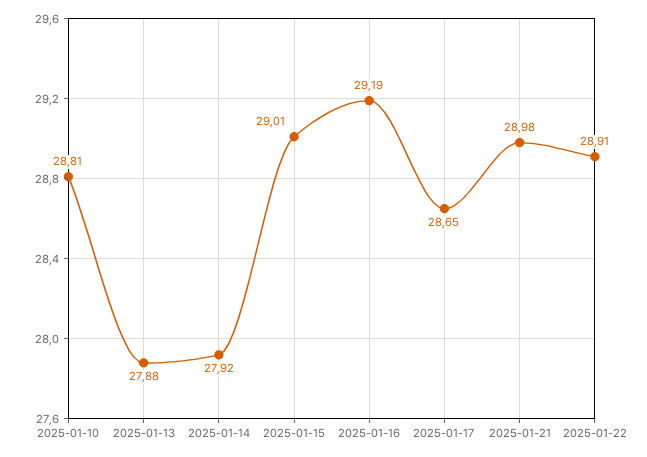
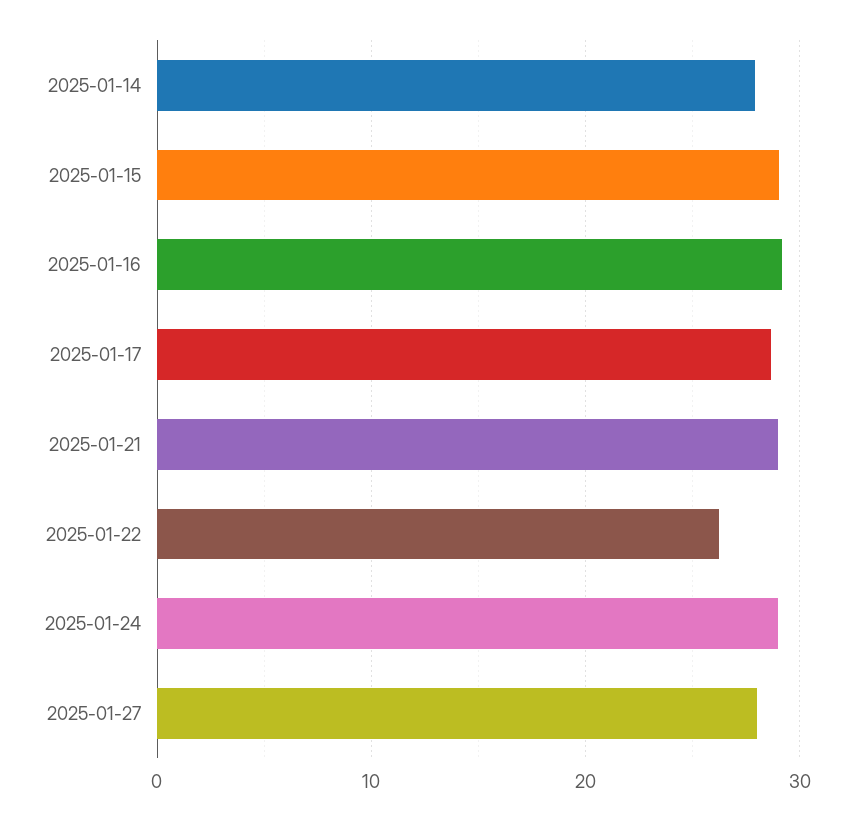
2025-01-10: 28.81 -> none
2025-01-13: 27.88 -> none
2025-01-22: 28.91 -> 26
2025-01-24: none -> 29
2025-01-27: none -> 28

